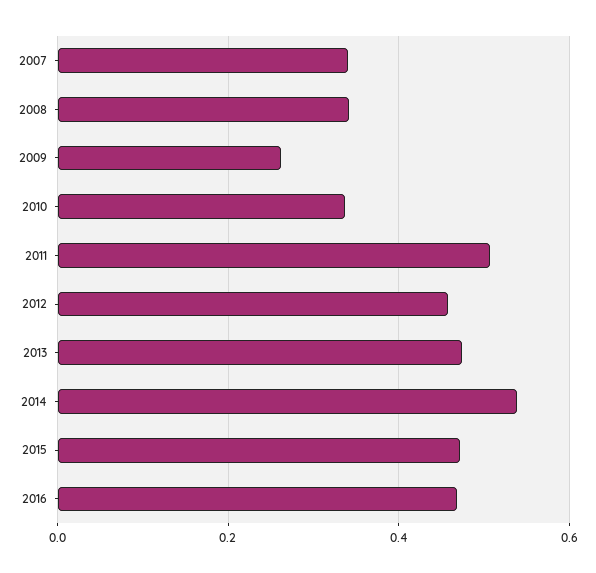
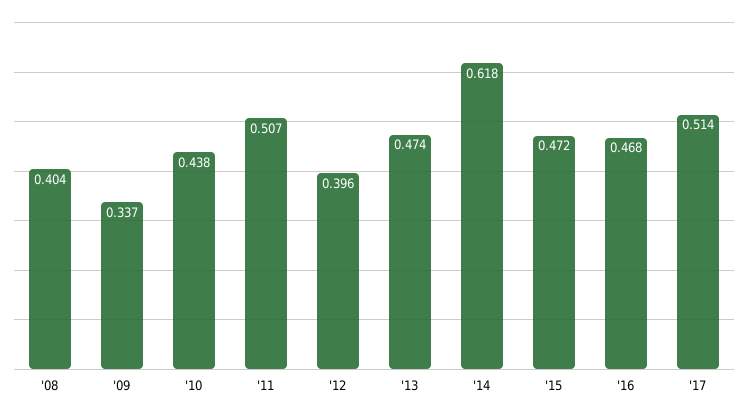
2007: 0.34 -> none
2008: 0.34 -> 0.404
2009: 0.26 -> 0.337
2010: 0.34 -> 0.438
2012: 0.46 -> 0.396
2014: 0.54 -> 0.618
'17: none -> 0.514

